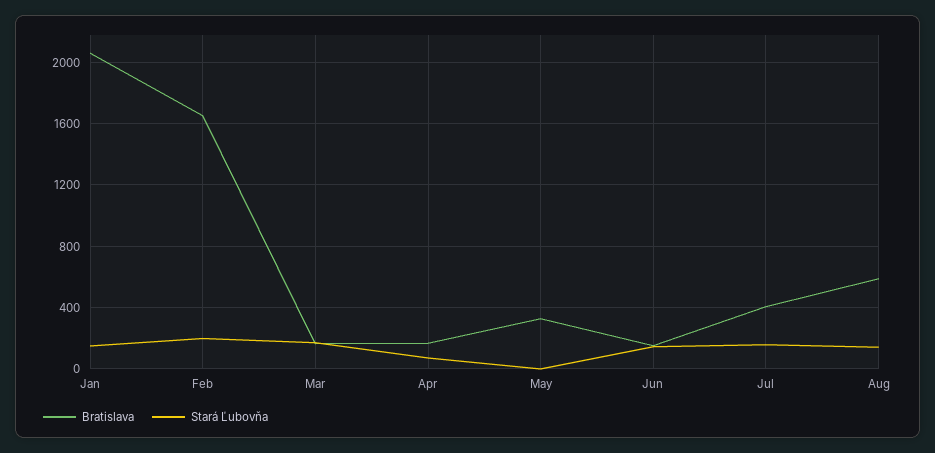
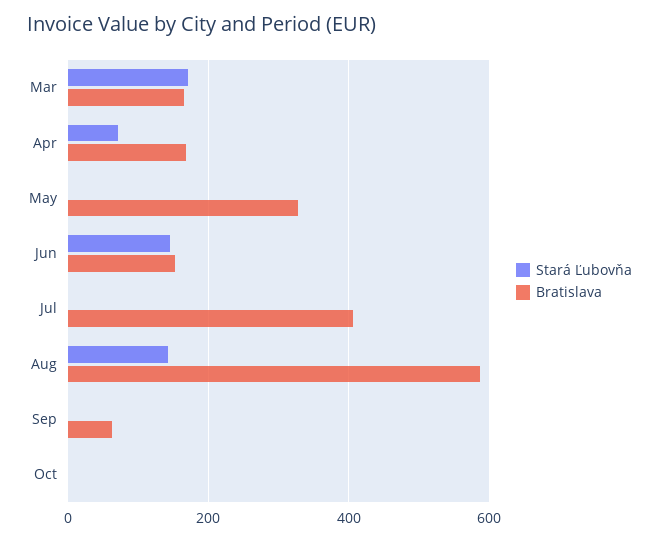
Bratislava, Jan: 2050 -> none
Stará Ľubovňa, Jan: 150 -> none
Bratislava, Feb: 1650 -> none
Stará Ľubovňa, Feb: 200 -> none
Stará Ľubovňa, Jul: 150 -> 0
Stará Ľubovňa, Sep: none -> 0
Bratislava, Sep: none -> 60
Stará Ľubovňa, Oct: none -> 0
Bratislava, Oct: none -> 0

